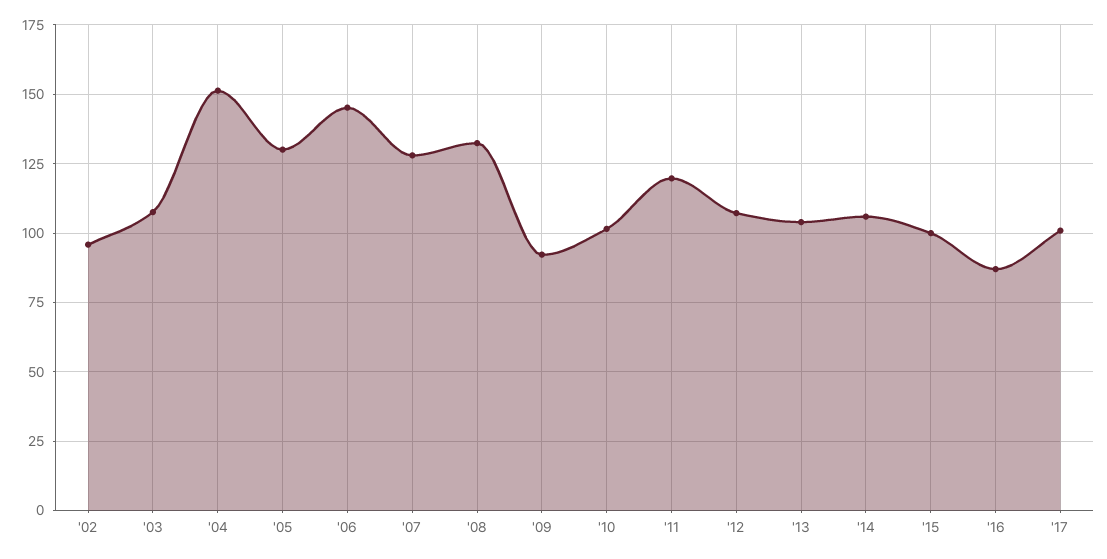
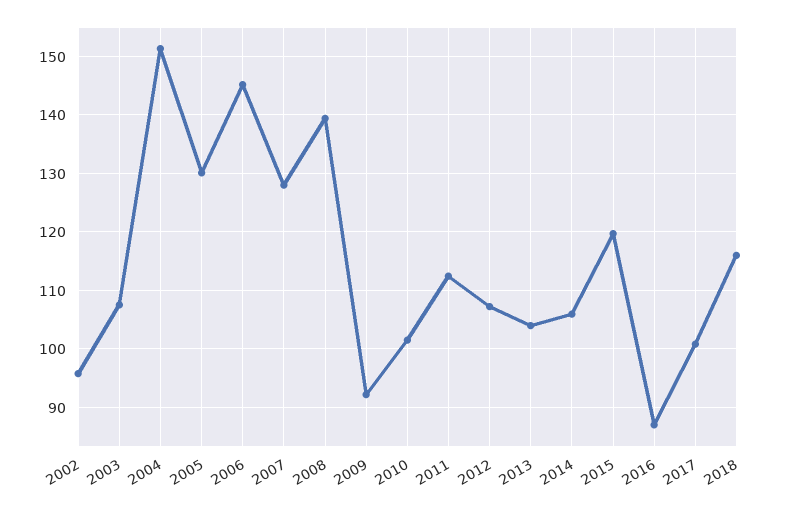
'08: 132.5 -> 140
'11: 120 -> 112
'15: 100 -> 120
2018: none -> 116

